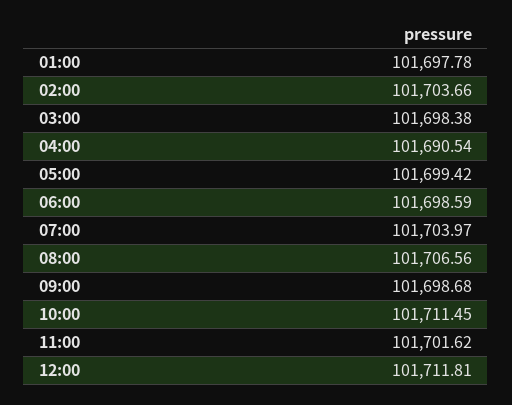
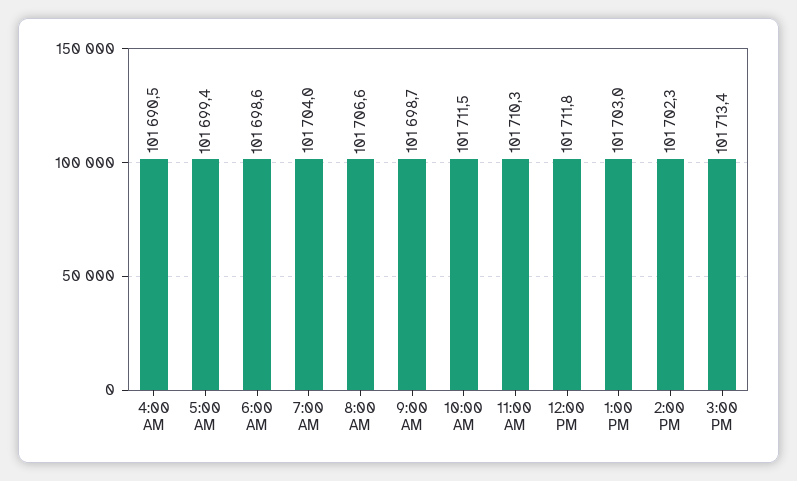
01:00: 101697.78 -> none
02:00: 101703.66 -> none
03:00: 101698.38 -> none
11:00: 101701.62 -> 101710.3
1:00 PM: none -> 101703
2:00 PM: none -> 101702.3
3:00 PM: none -> 101713.4

